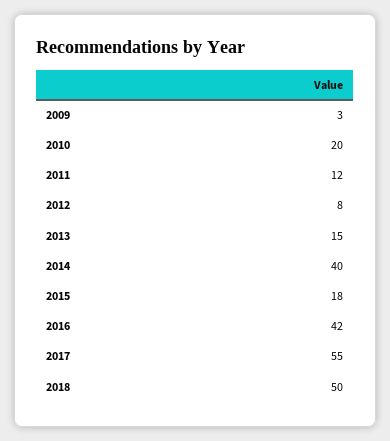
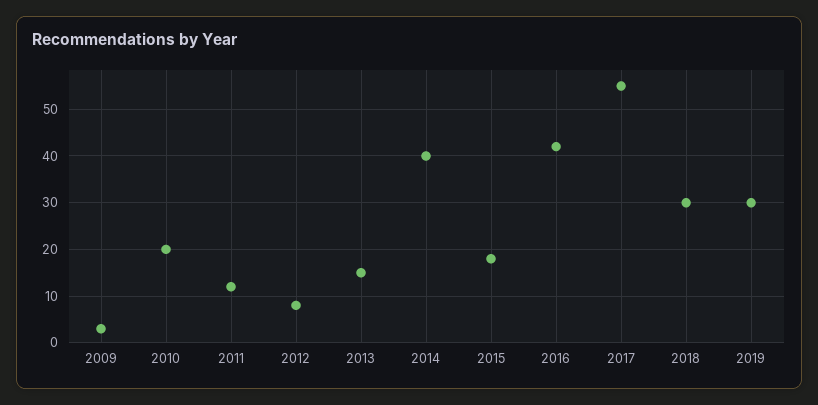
2018: 50 -> 30
2019: none -> 30

